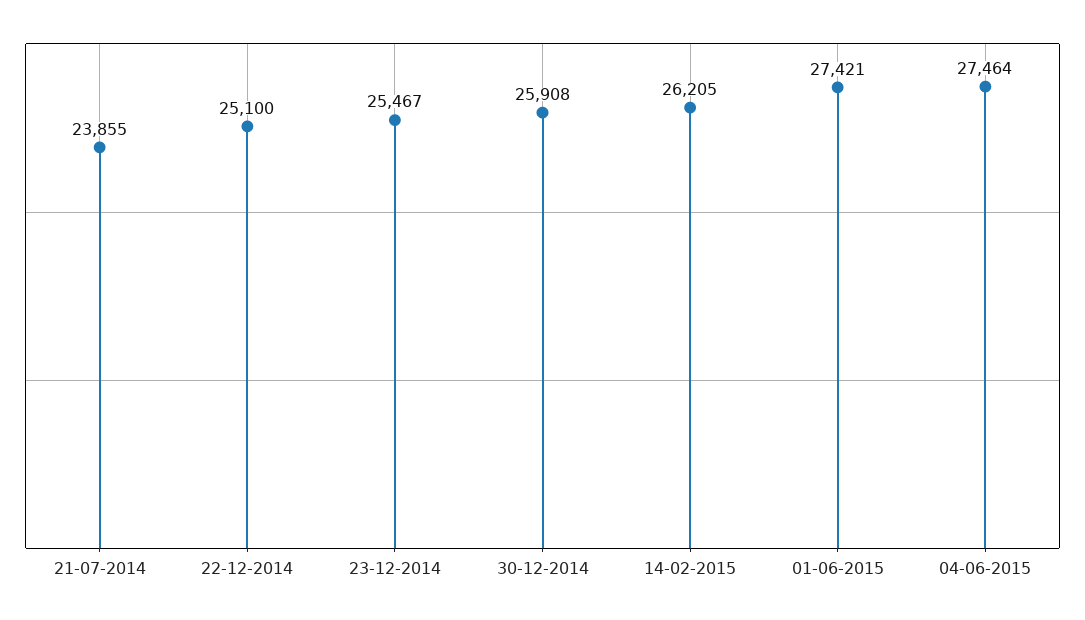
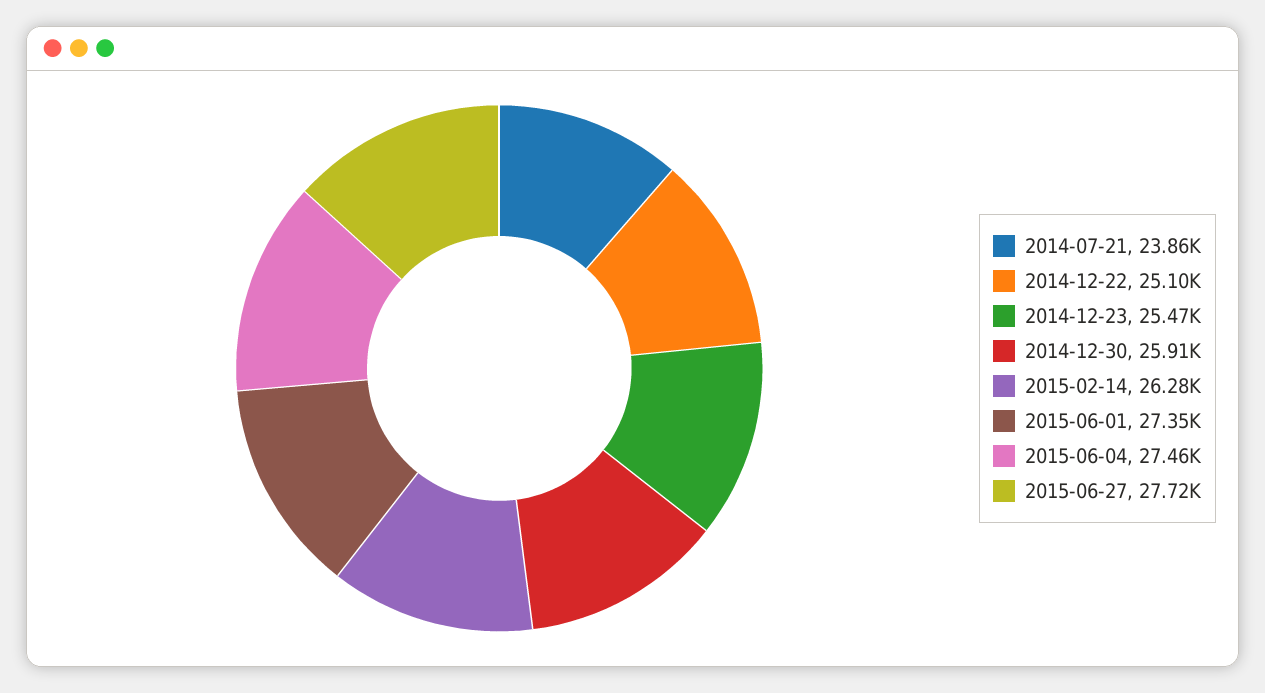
14-02-2015: 26205 -> 26280
01-06-2015: 27421 -> 27350
2015-06-27: none -> 27720

